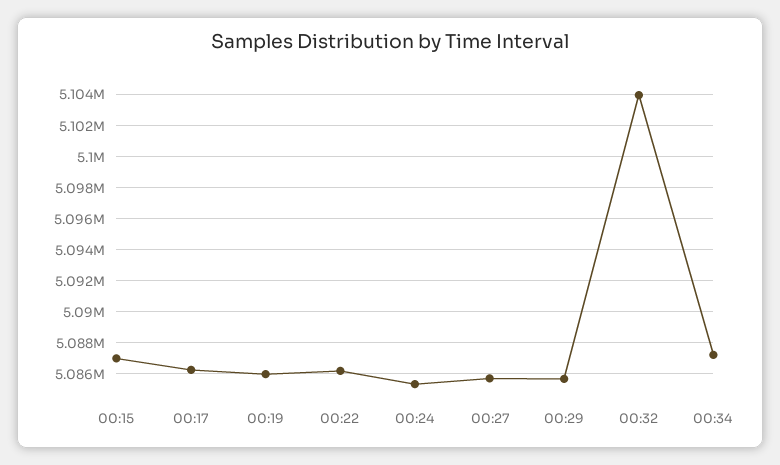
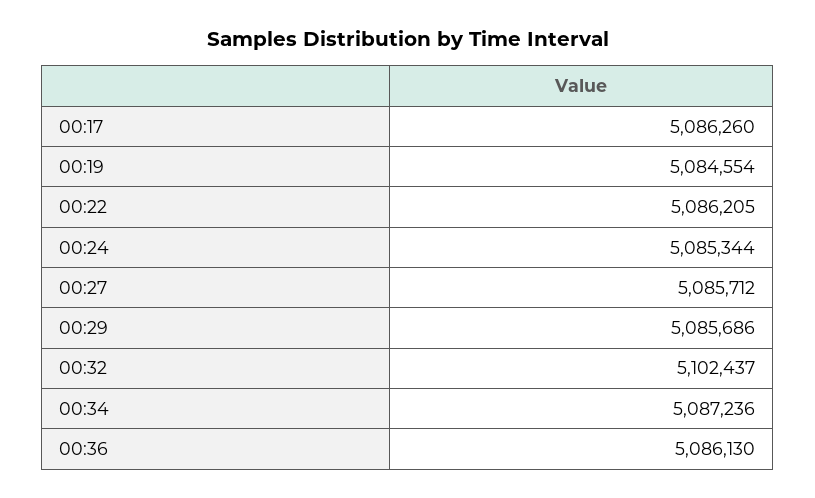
00:15: 5087000 -> none
00:19: 5086000 -> 5084554
00:32: 5104000 -> 5102437
00:36: none -> 5086130

